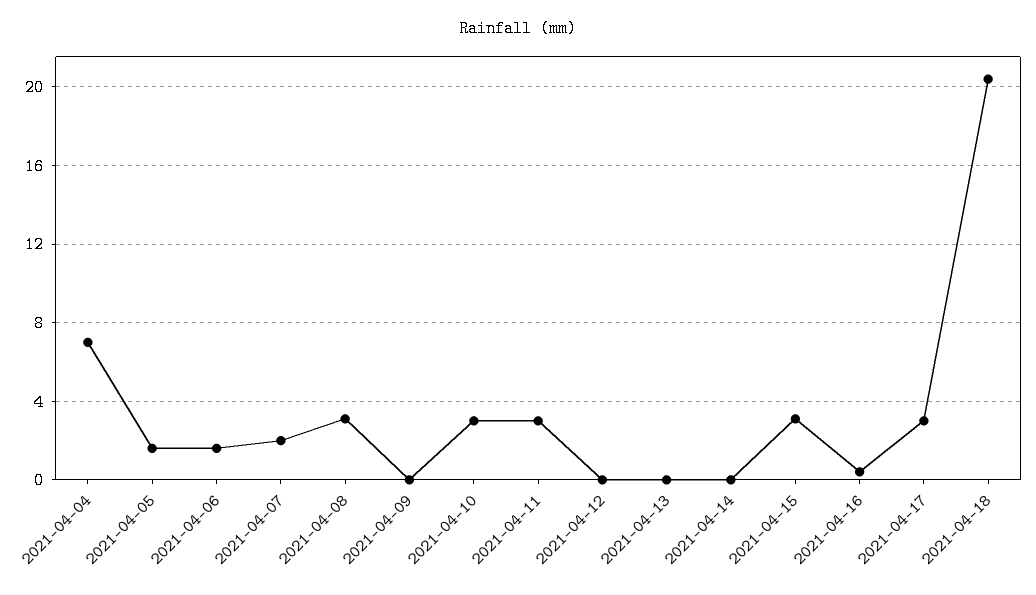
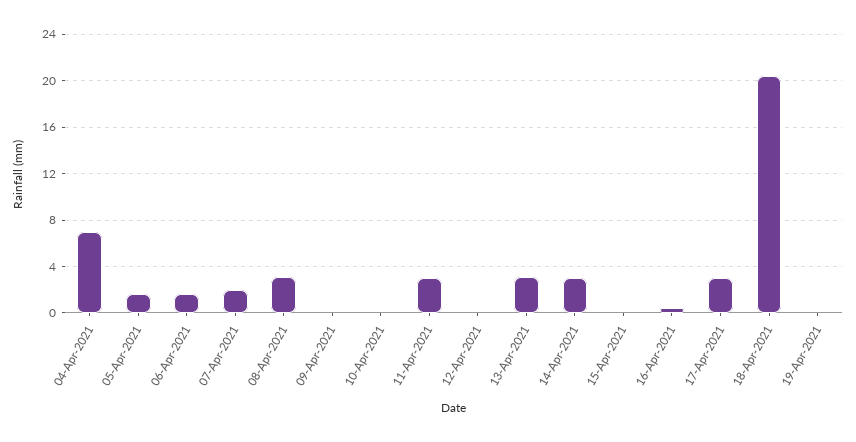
2021-04-10: 3 -> 0
2021-04-13: 0 -> 3
2021-04-14: 0 -> 3
2021-04-15: 3 -> 0
19-Apr-2021: none -> 0

